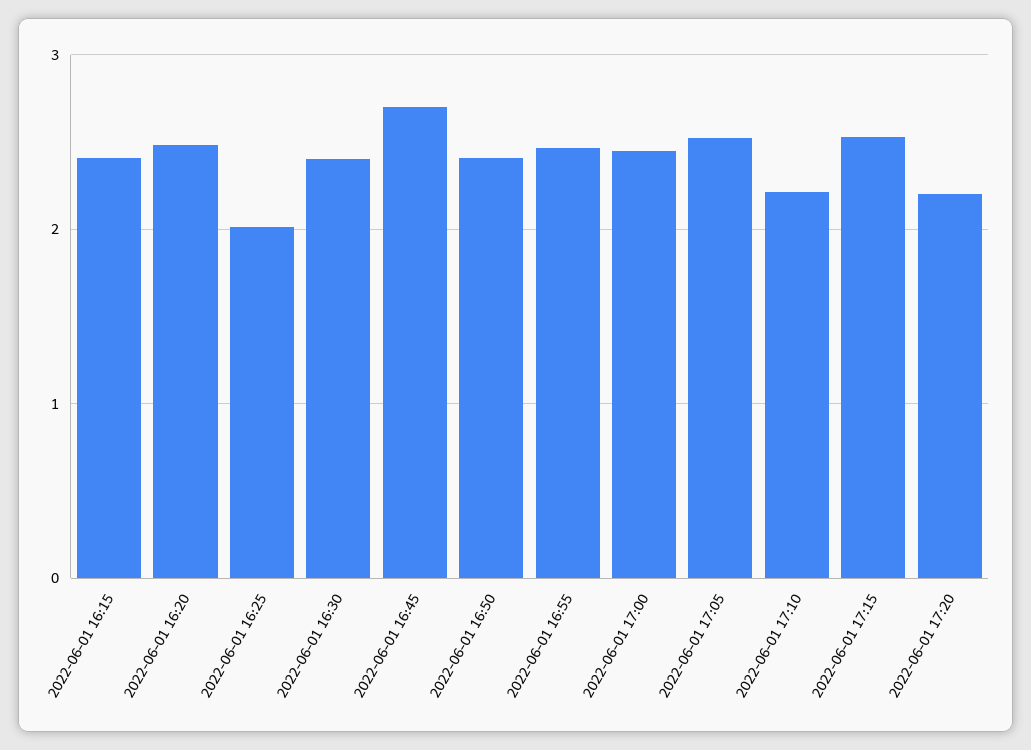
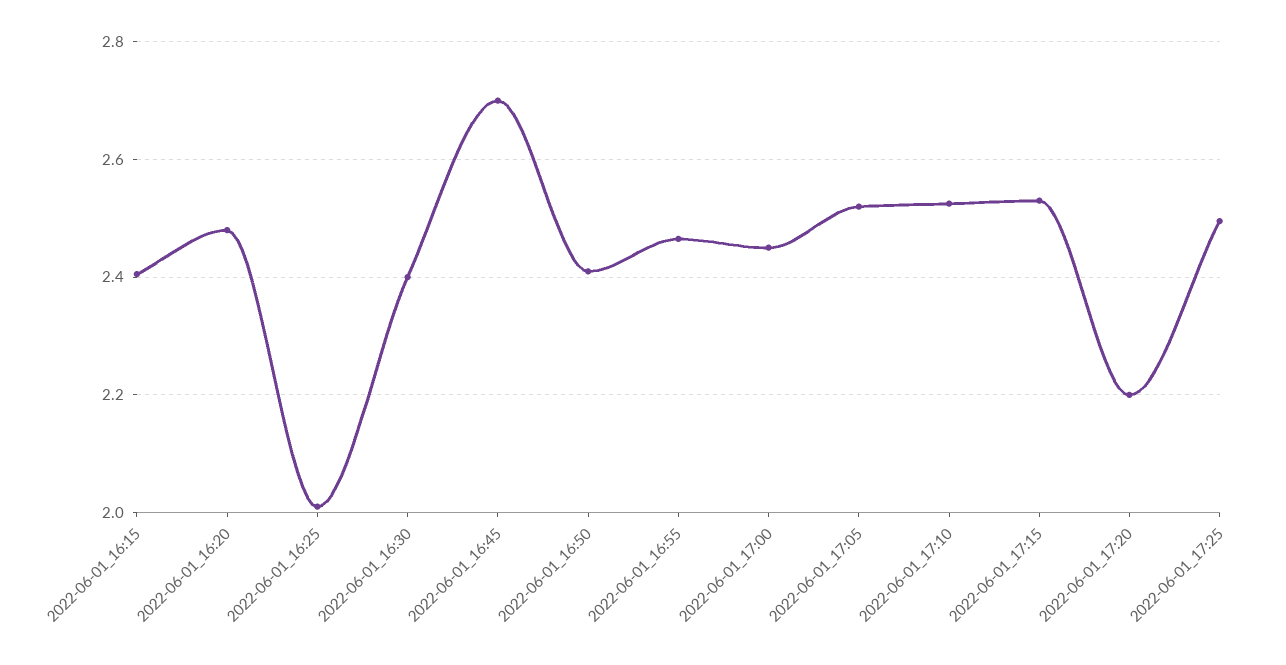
2022-06-01 17:10: 2.2 -> 2.52
2022-06-01_17:25: none -> 2.5

